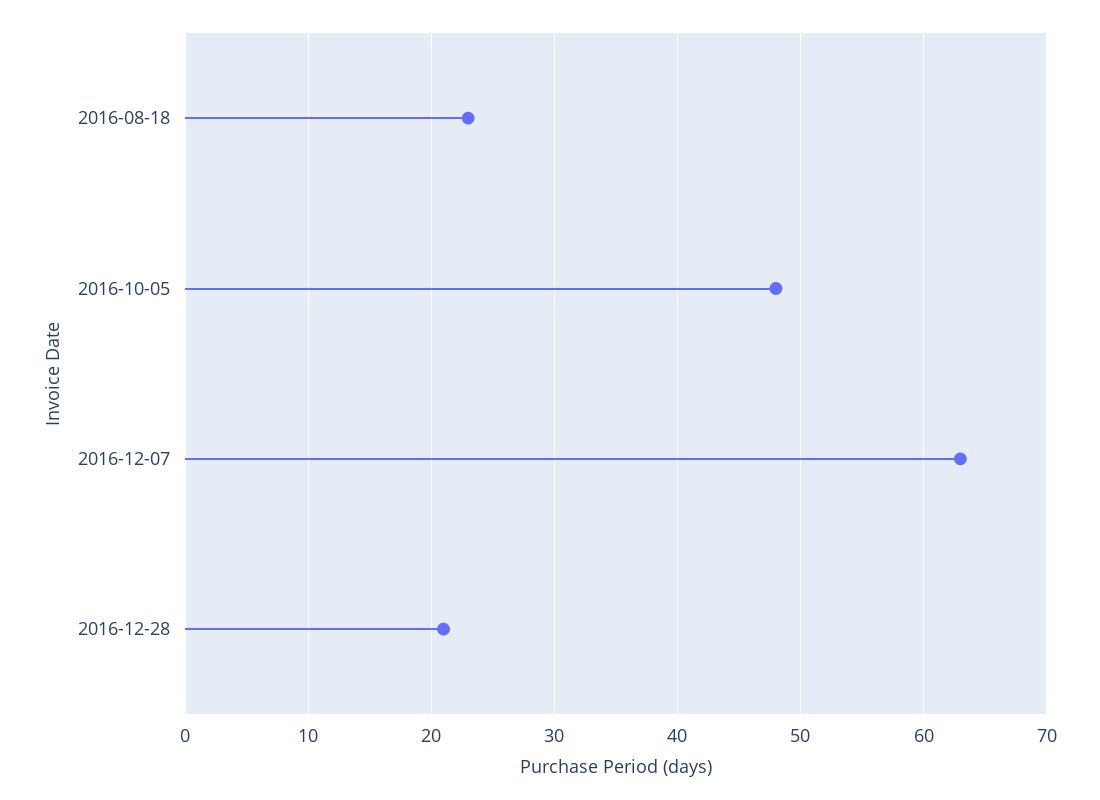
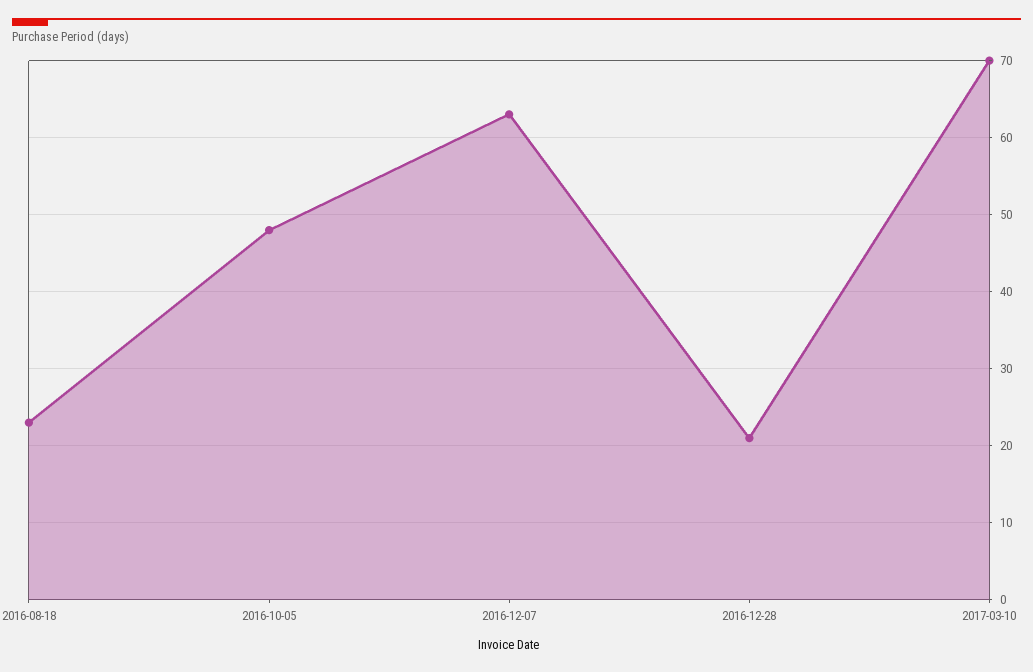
2017-03-10: none -> 70

